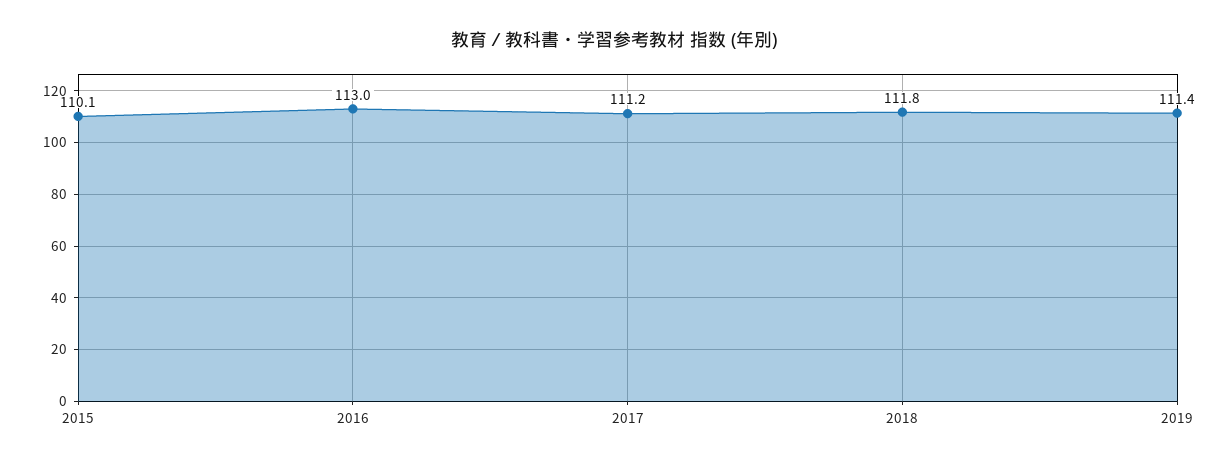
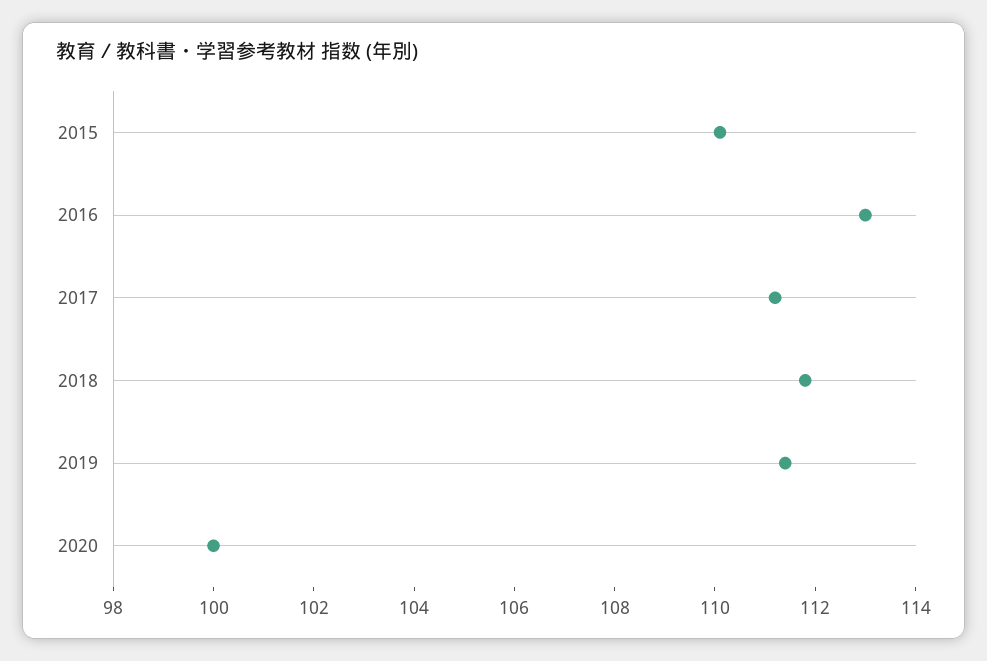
2020: none -> 100

